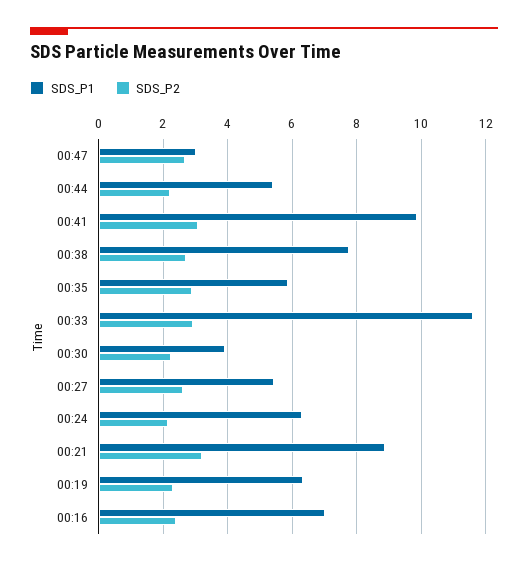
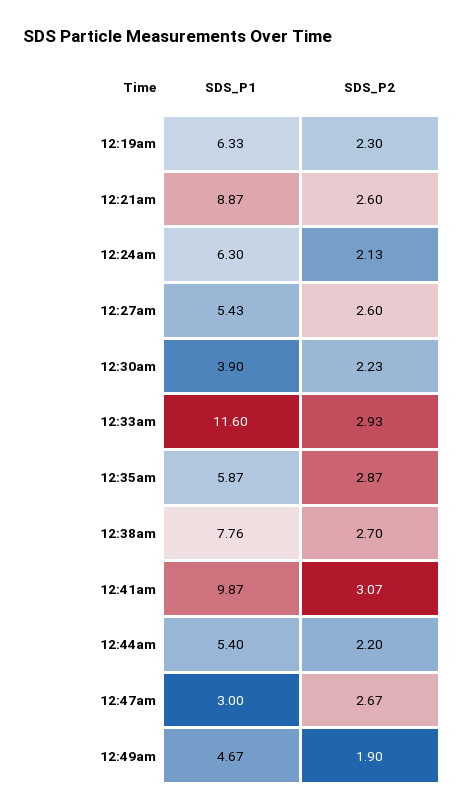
SDS_P2, 00:21: 3.2 -> 2.6
SDS_P1, 00:16: 7 -> none
SDS_P2, 00:16: 2.4 -> none
SDS_P1, 12:49am: none -> 4.67
SDS_P2, 12:49am: none -> 1.9

